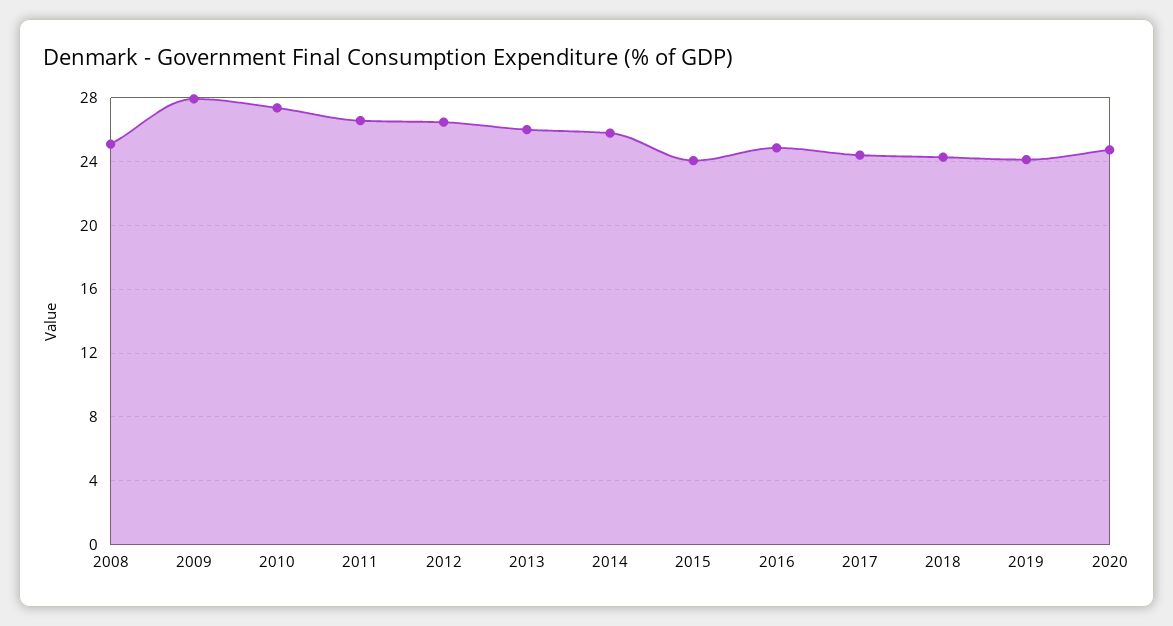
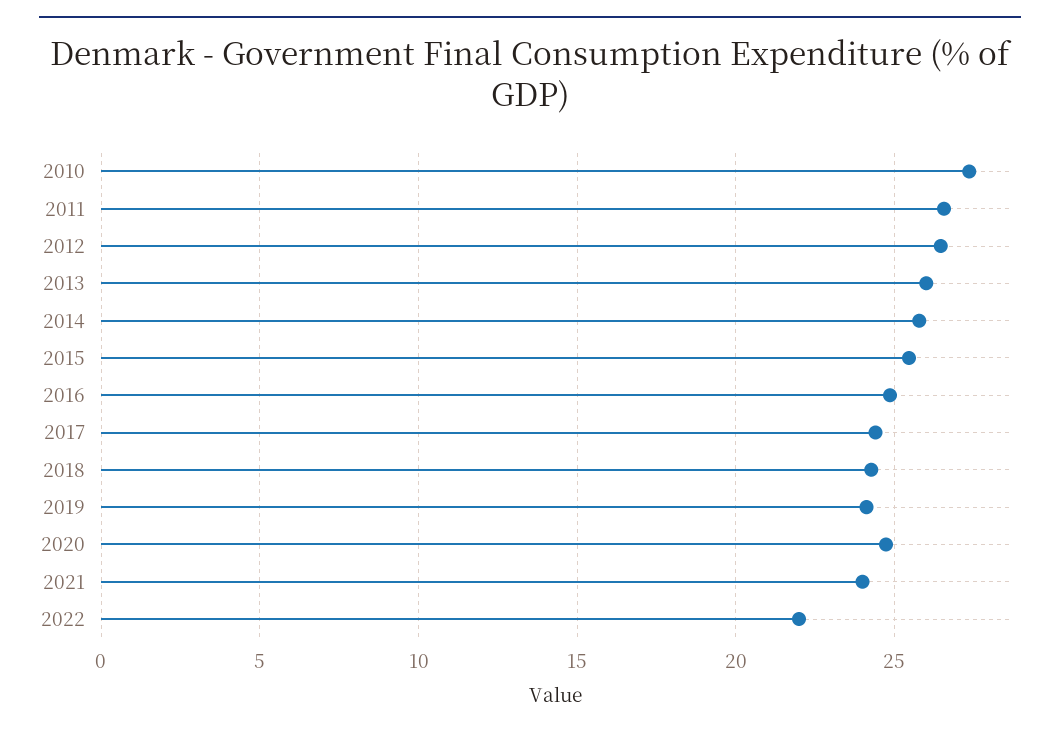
2008: 25 -> none
2009: 28 -> none
2015: 24 -> 25.5
2021: none -> 24
2022: none -> 22

